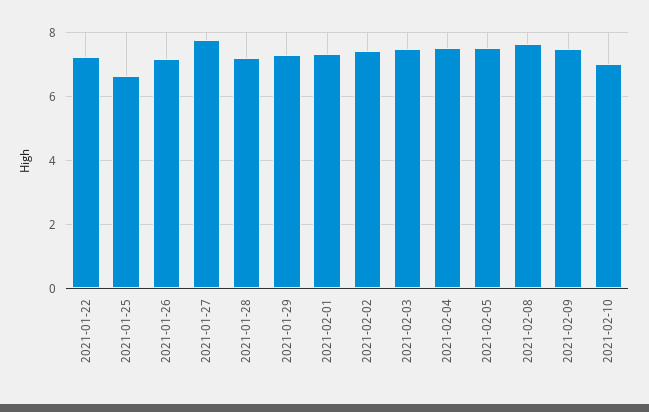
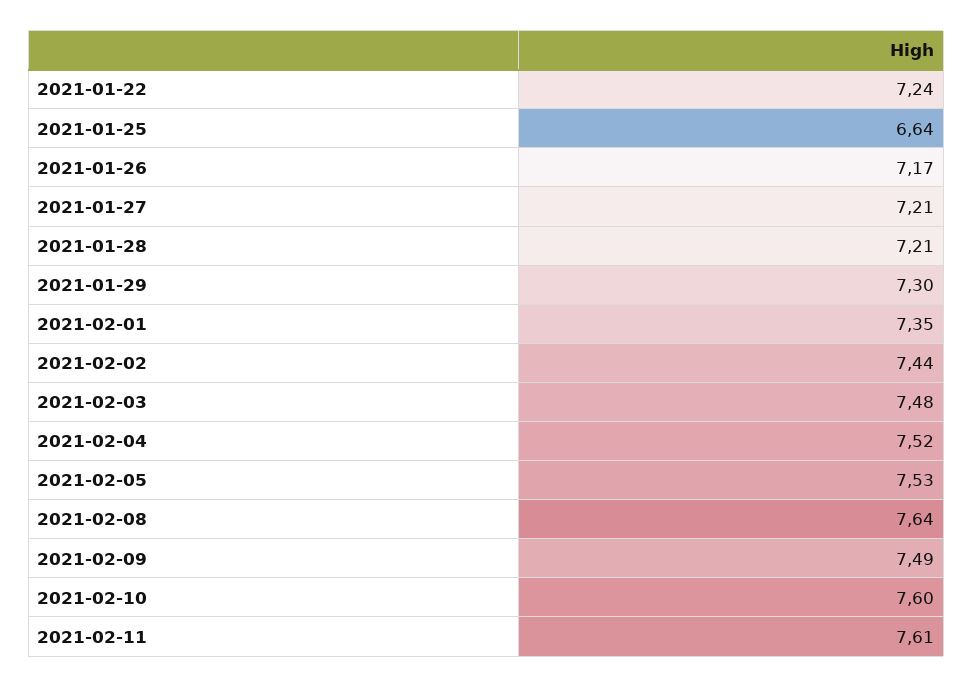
2021-01-27: 7.8 -> 7.21
2021-02-10: 7 -> 7.6
2021-02-11: none -> 7.61

